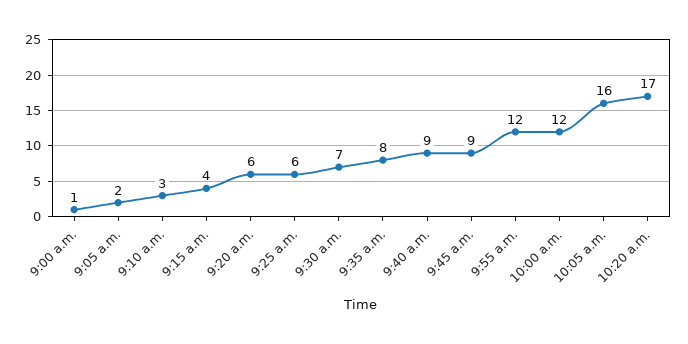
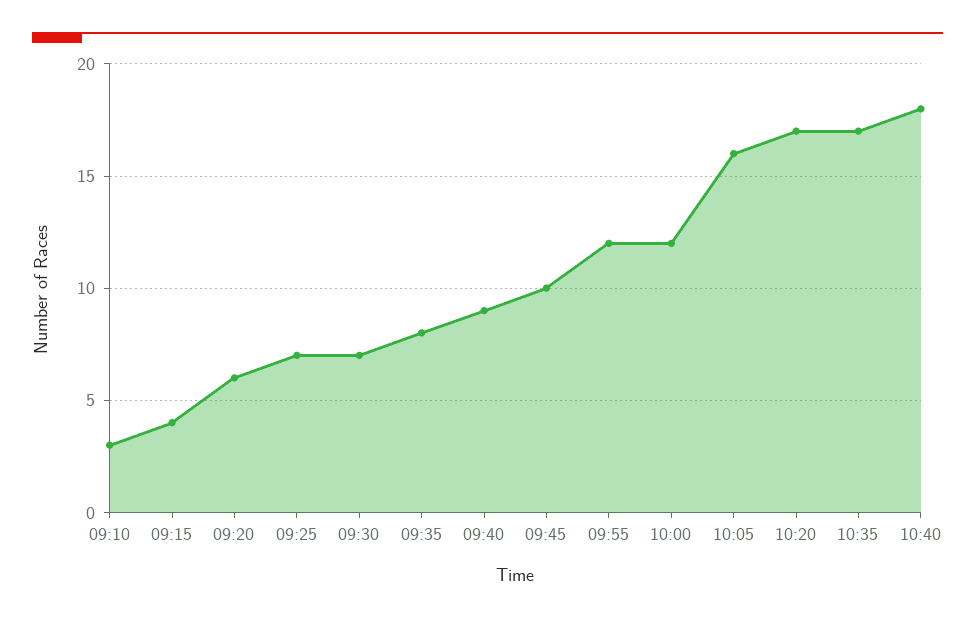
9:00 a.m.: 1 -> none
9:05 a.m.: 2 -> none
9:25 a.m.: 6 -> 7
9:45 a.m.: 9 -> 10
10:35: none -> 17
10:40: none -> 18

